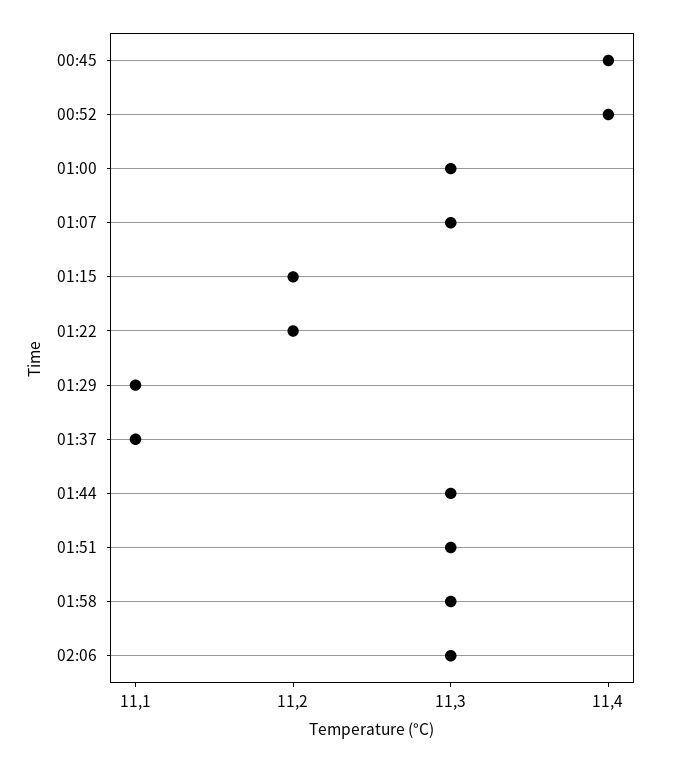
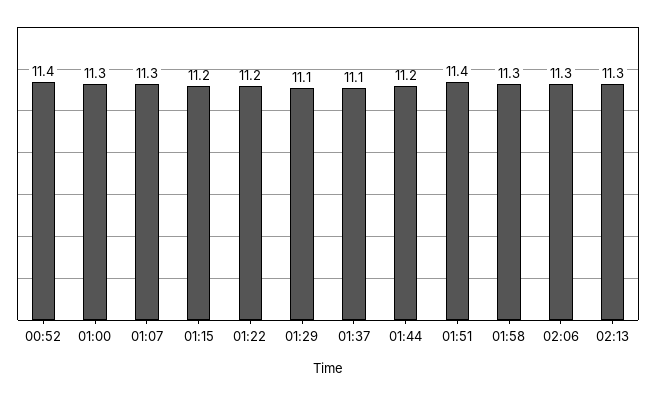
00:45: 11.4 -> none
01:44: 11.3 -> 11.2
01:51: 11.3 -> 11.4
02:13: none -> 11.3

